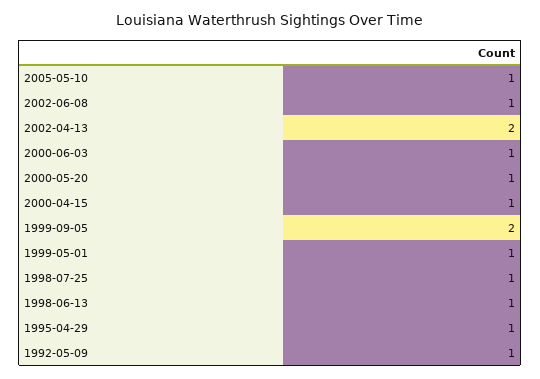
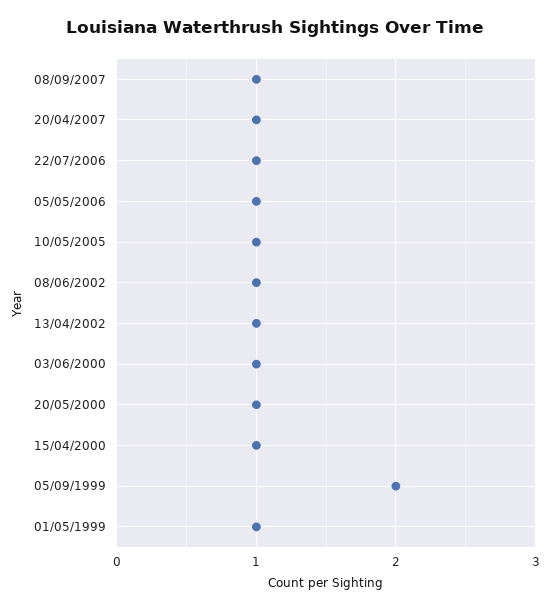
2002-04-13: 2 -> 1
1998-07-25: 1 -> none
1998-06-13: 1 -> none
1995-04-29: 1 -> none
1992-05-09: 1 -> none
08/09/2007: none -> 1
20/04/2007: none -> 1
22/07/2006: none -> 1
05/05/2006: none -> 1

